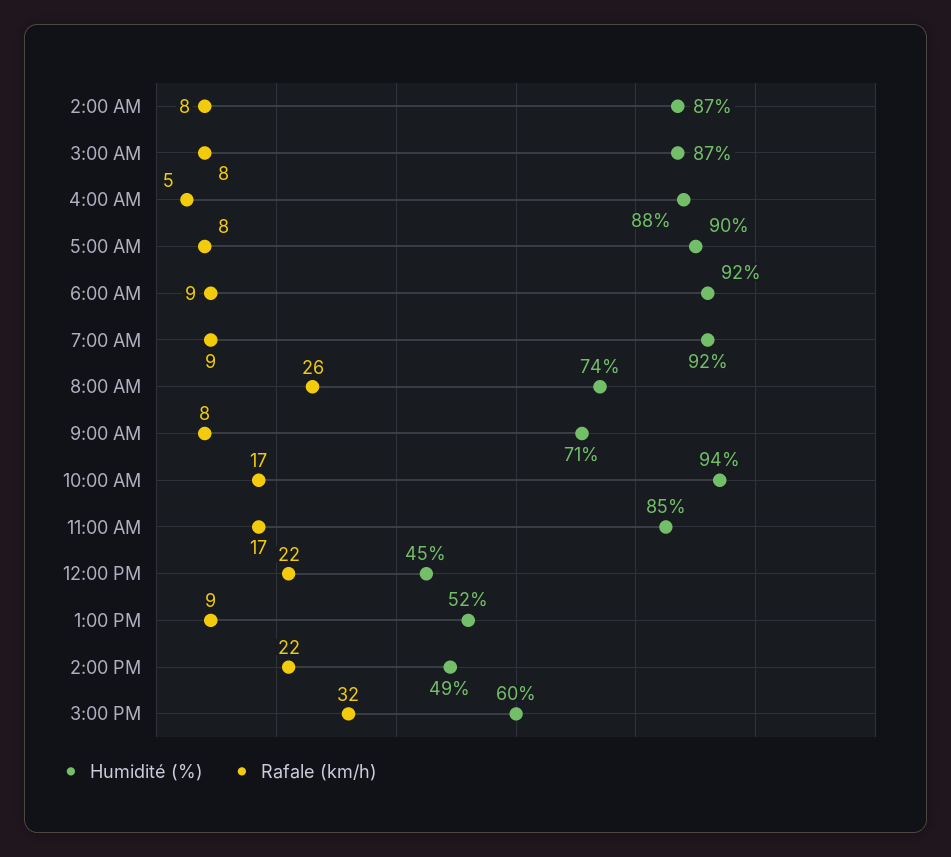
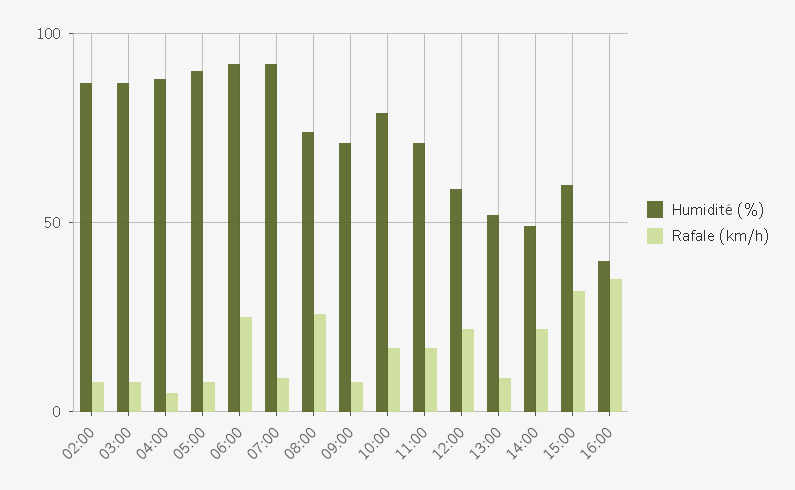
Rafale (km/h), 6:00 AM: 9 -> 25
Humidité (%), 10:00 AM: 94 -> 80
Humidité (%), 11:00 AM: 85 -> 70
Humidité (%), 12:00 PM: 45 -> 60
Humidité (%), 16:00: none -> 40
Rafale (km/h), 16:00: none -> 35

